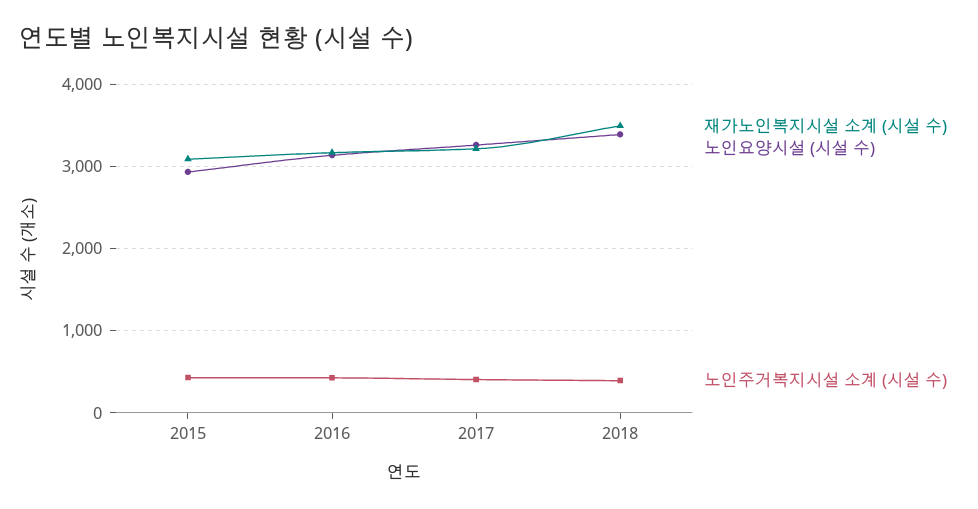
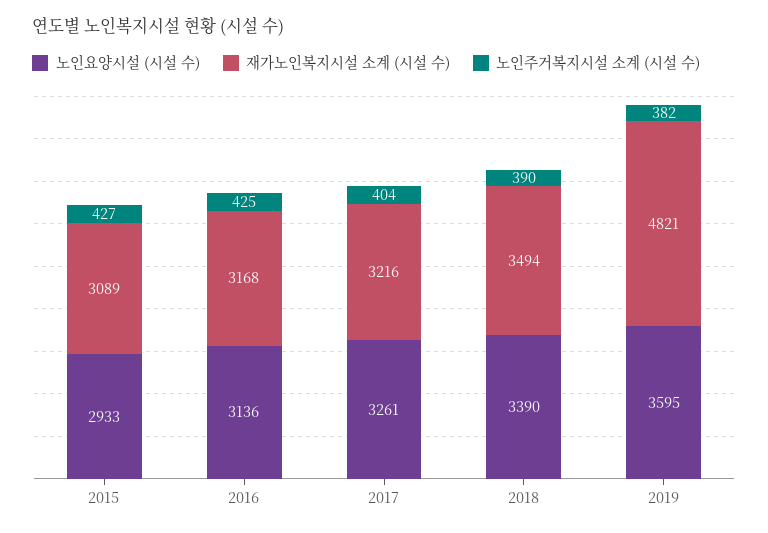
노인요양시설 (시설 수), 2019: none -> 3595
재가노인복지시설 소계 (시설 수), 2019: none -> 4821
노인주거복지시설 소계 (시설 수), 2019: none -> 382

